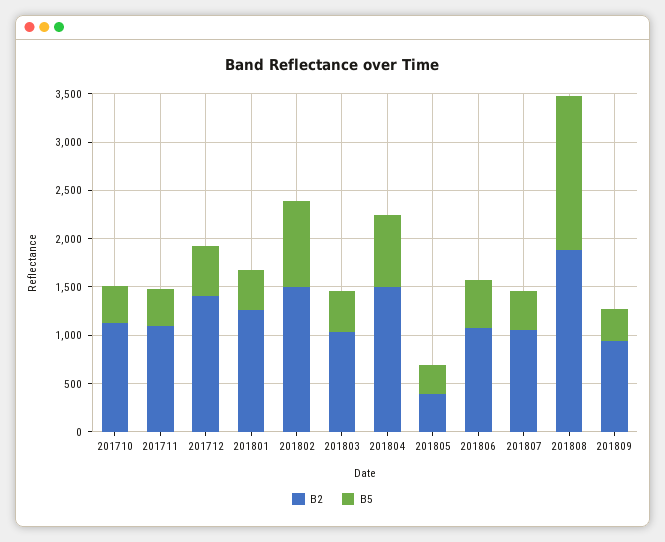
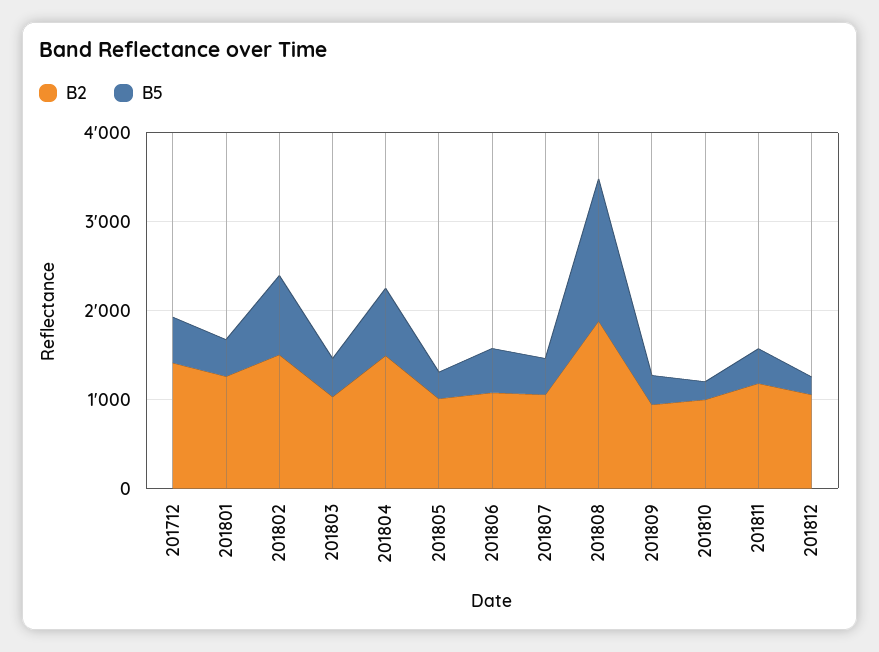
B2, 201710: 1100 -> none
B5, 201710: 400 -> none
B2, 201711: 1100 -> none
B5, 201711: 400 -> none
B2, 201805: 400 -> 1000
B2, 201810: none -> 1000
B5, 201810: none -> 200
B2, 201811: none -> 1200
B5, 201811: none -> 400
B2, 201812: none -> 1000
B5, 201812: none -> 200

